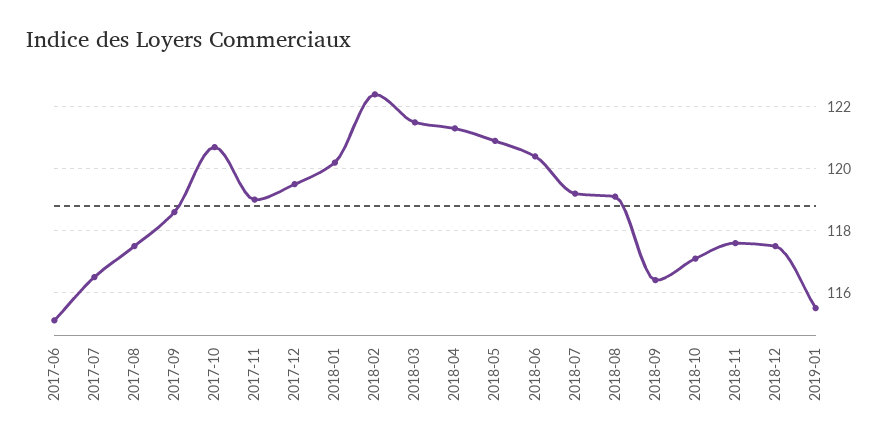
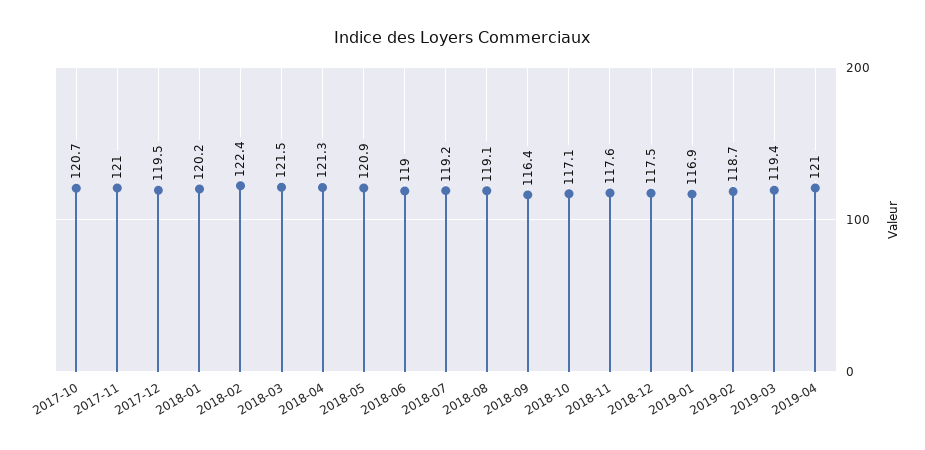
2017-06: 115 -> none
2017-07: 116.5 -> none
2017-08: 117.5 -> none
2017-09: 118.5 -> none
2017-11: 119 -> 121
2018-06: 120.5 -> 119
2019-01: 115.5 -> 116.9
2019-02: none -> 118.7
2019-03: none -> 119.4
2019-04: none -> 121

